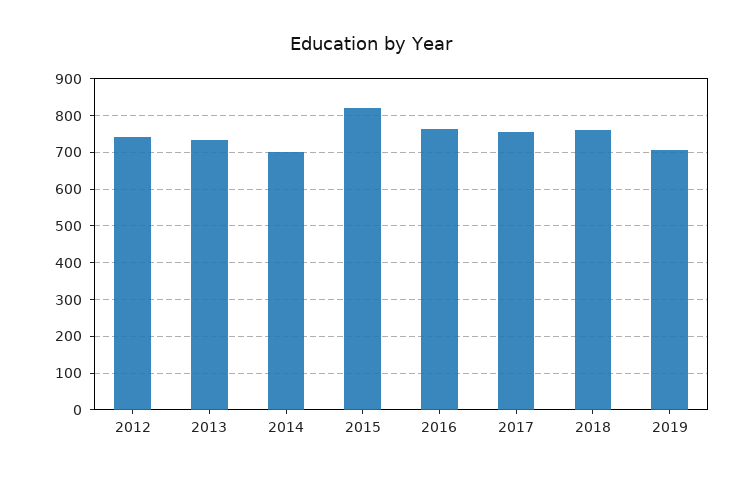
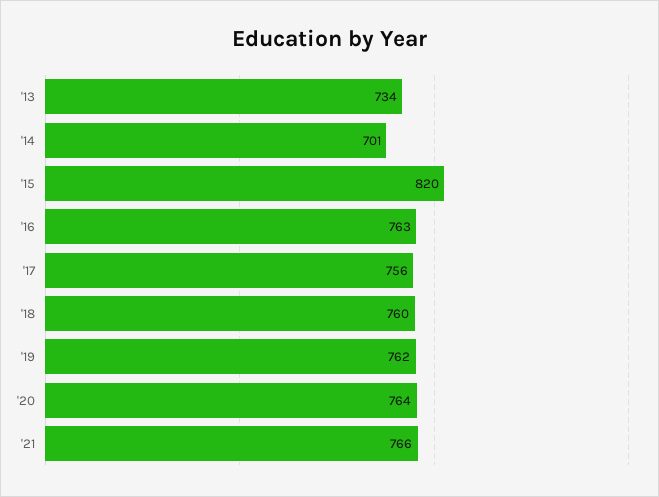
2012: 740 -> none
2019: 700 -> 762
'20: none -> 764
'21: none -> 766

